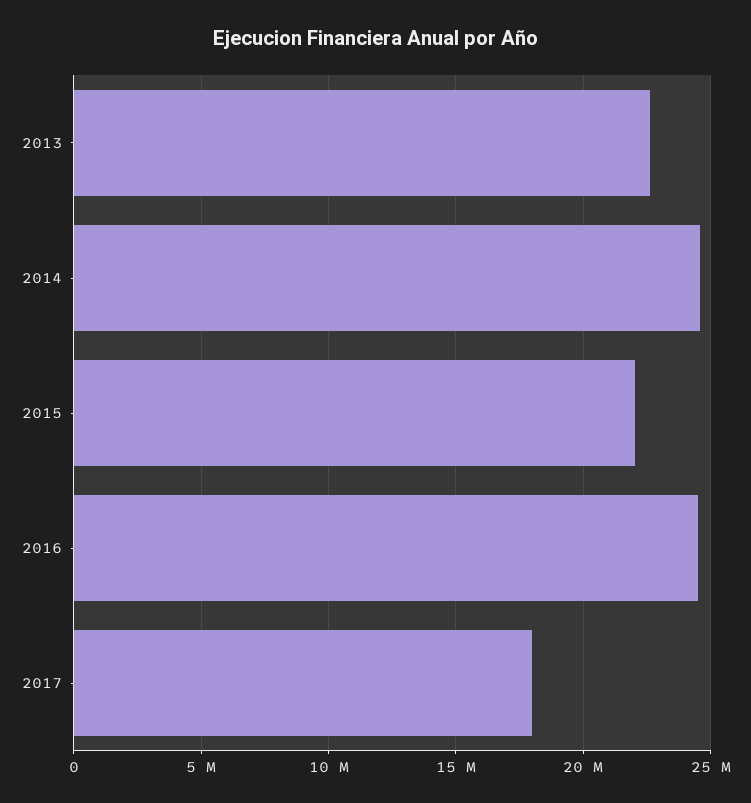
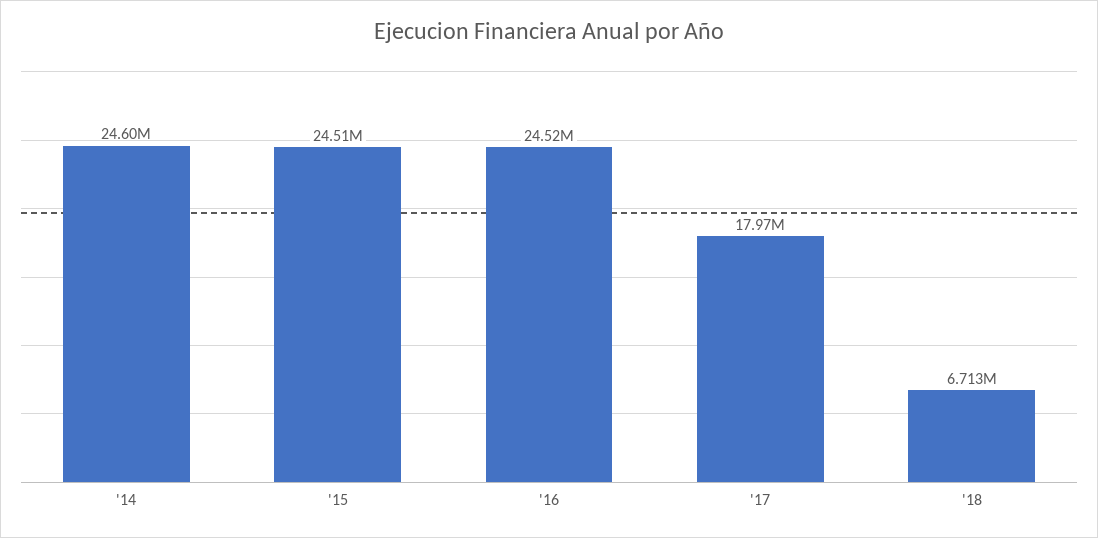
2013: 22500000 -> none
2015: 22000000 -> 24510000
'18: none -> 6713000

